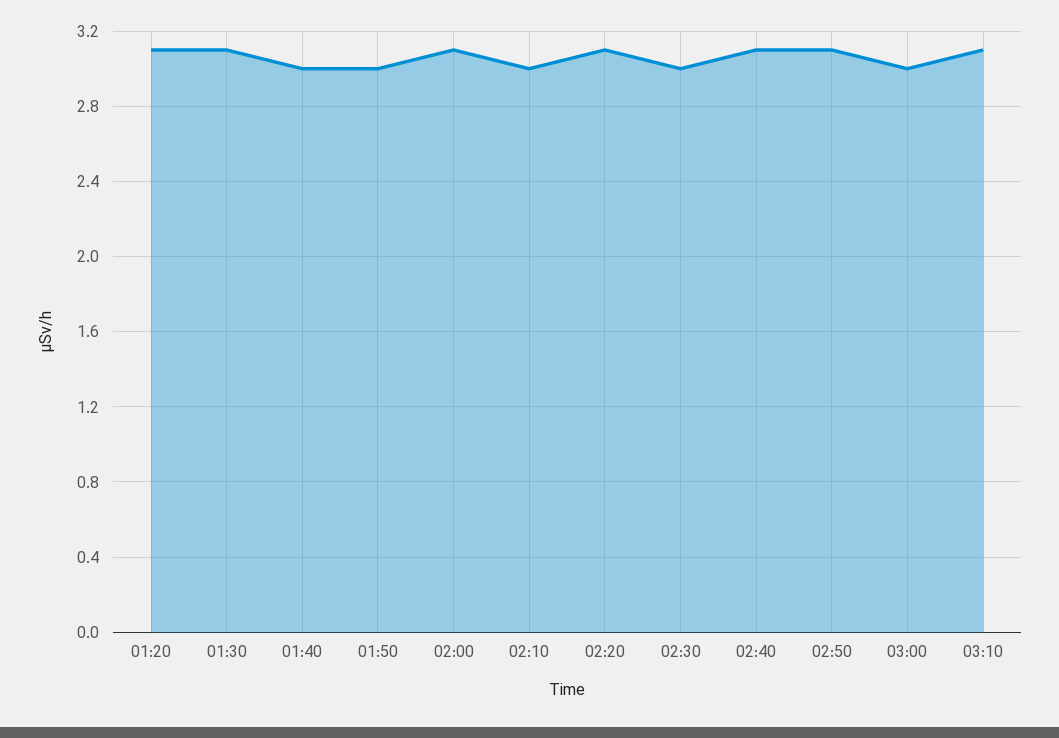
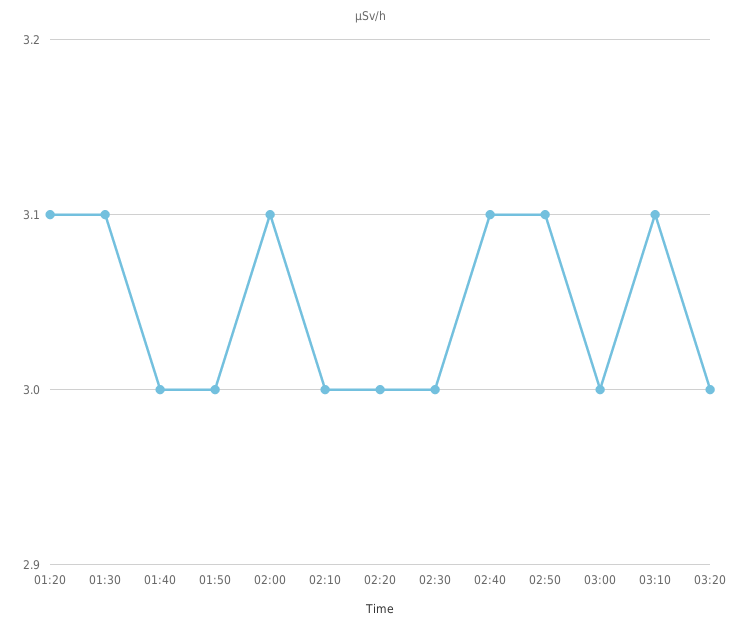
02:20: 3.1 -> 3
03:20: none -> 3

